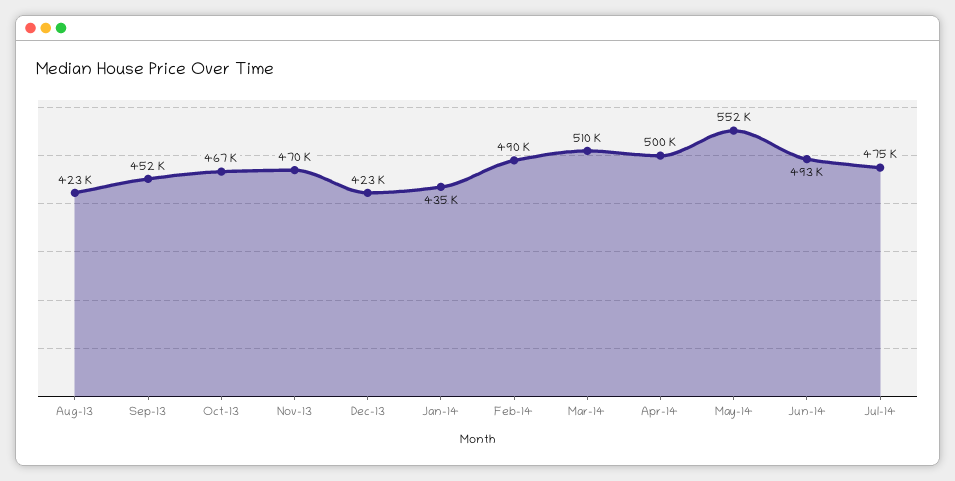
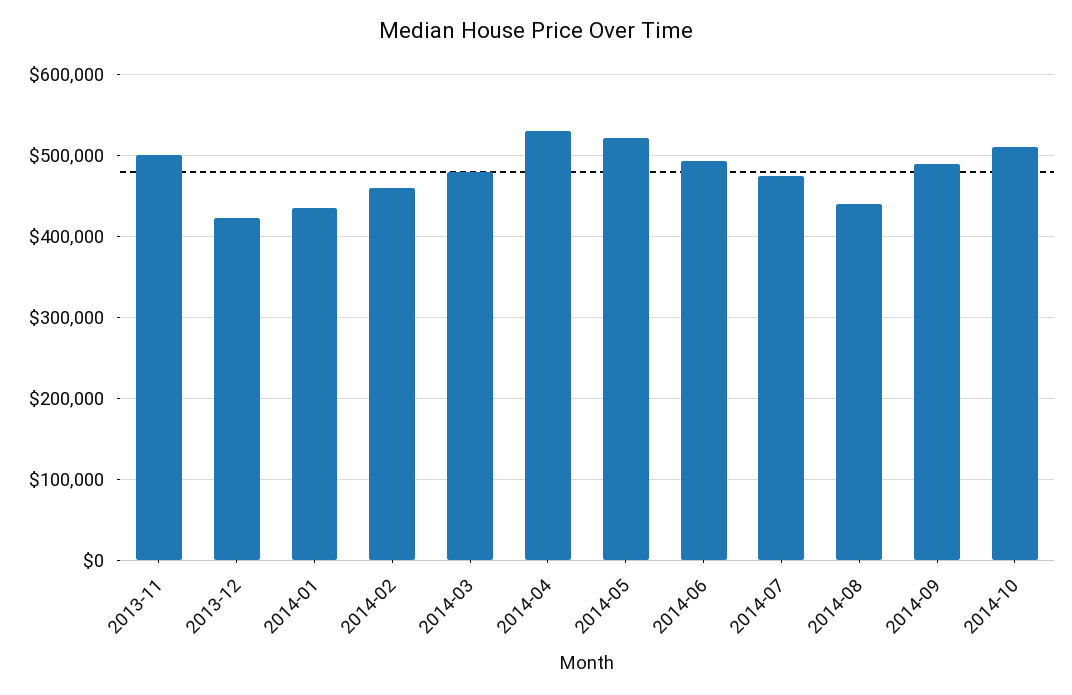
Aug-13: 423000 -> none
Sep-13: 452000 -> none
Oct-13: 467000 -> none
Nov-13: 470000 -> 500000
Feb-14: 490000 -> 460000
Mar-14: 510000 -> 480000
Apr-14: 500000 -> 530000
May-14: 552000 -> 520000
2014-08: none -> 440000
2014-09: none -> 490000
2014-10: none -> 510000

